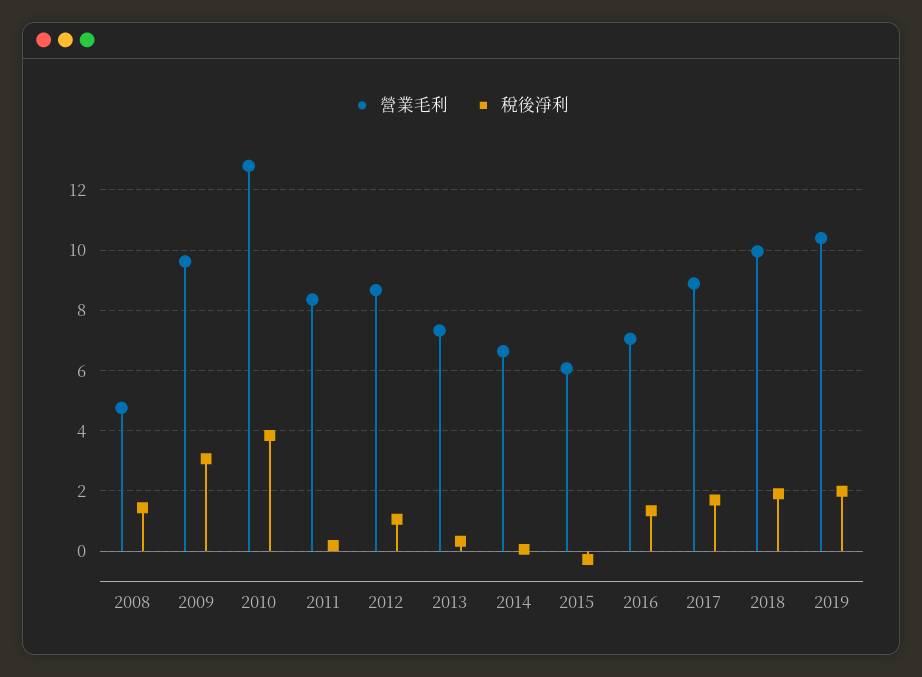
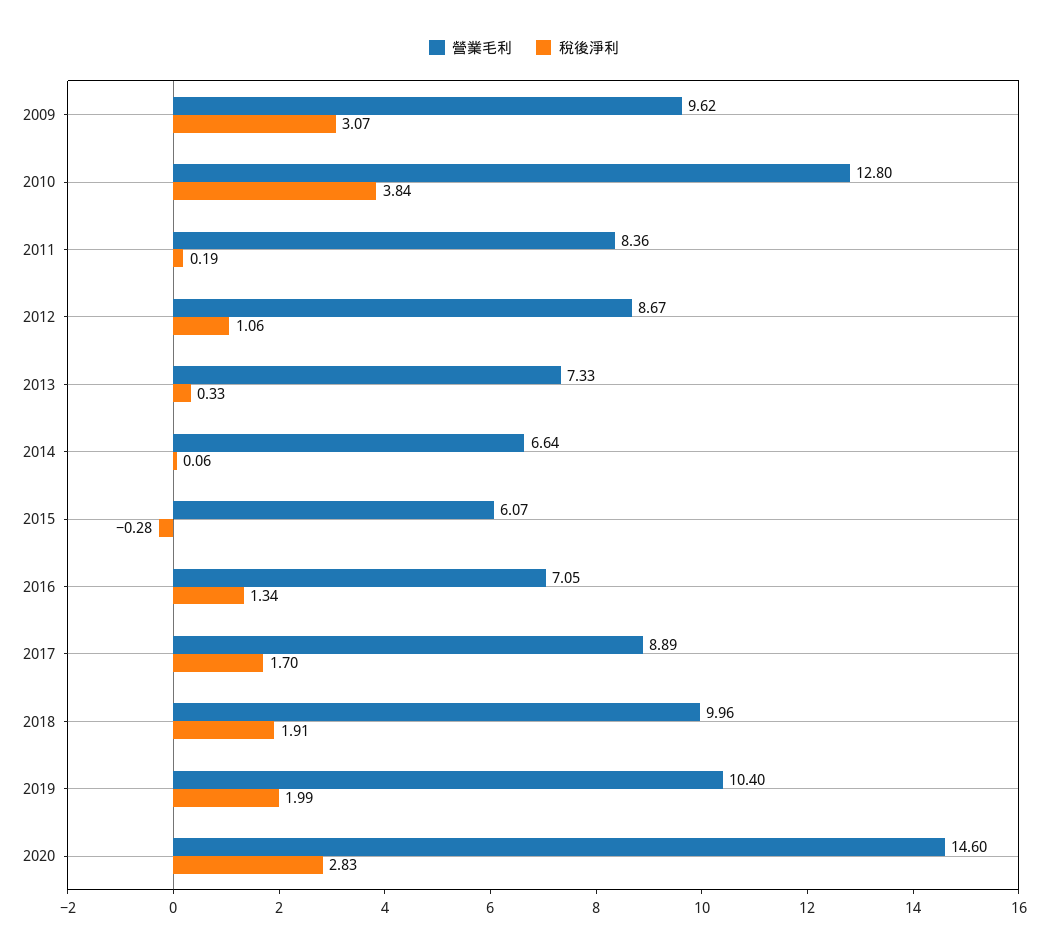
營業毛利, 2008: 4.8 -> none
稅後淨利, 2008: 1.4 -> none
營業毛利, 2020: none -> 14.6
稅後淨利, 2020: none -> 2.83

